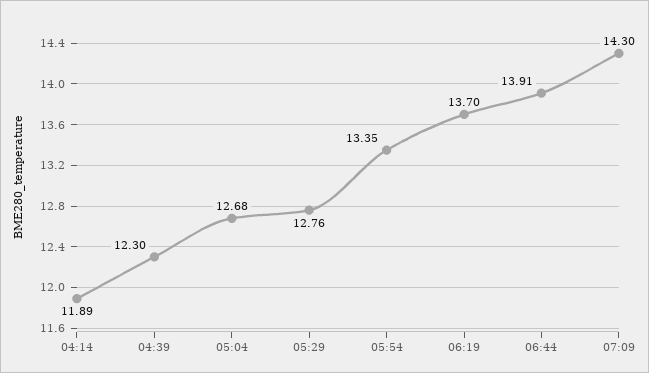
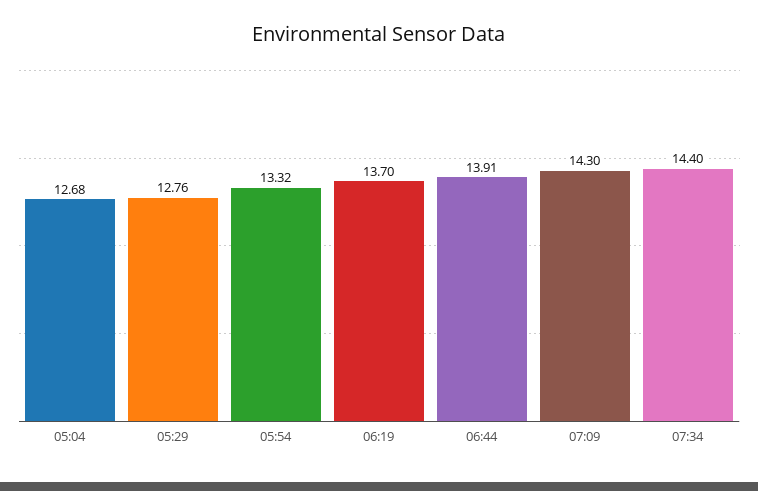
04:14: 11.89 -> none
04:39: 12.3 -> none
05:54: 13.35 -> 13.32
07:34: none -> 14.4

